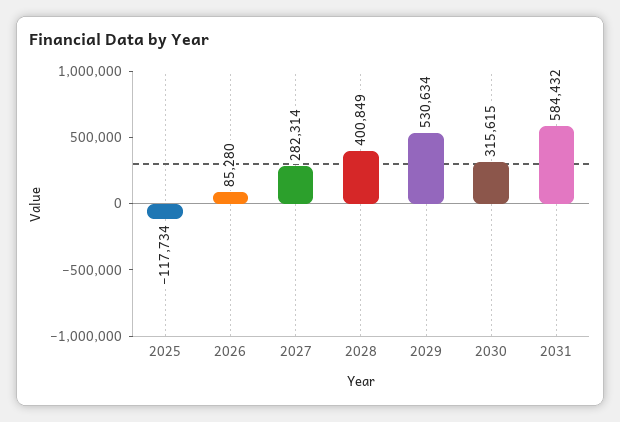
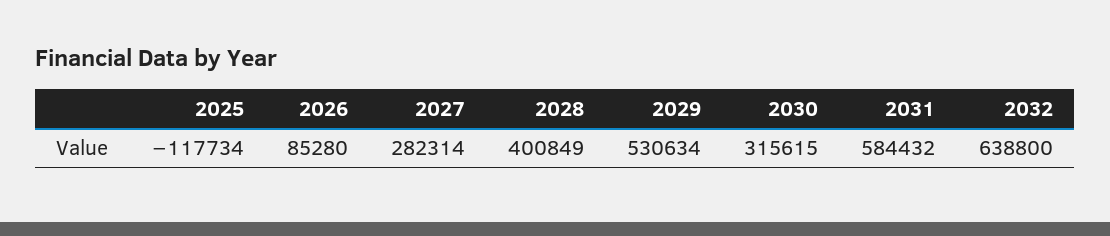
2032: none -> 638800

